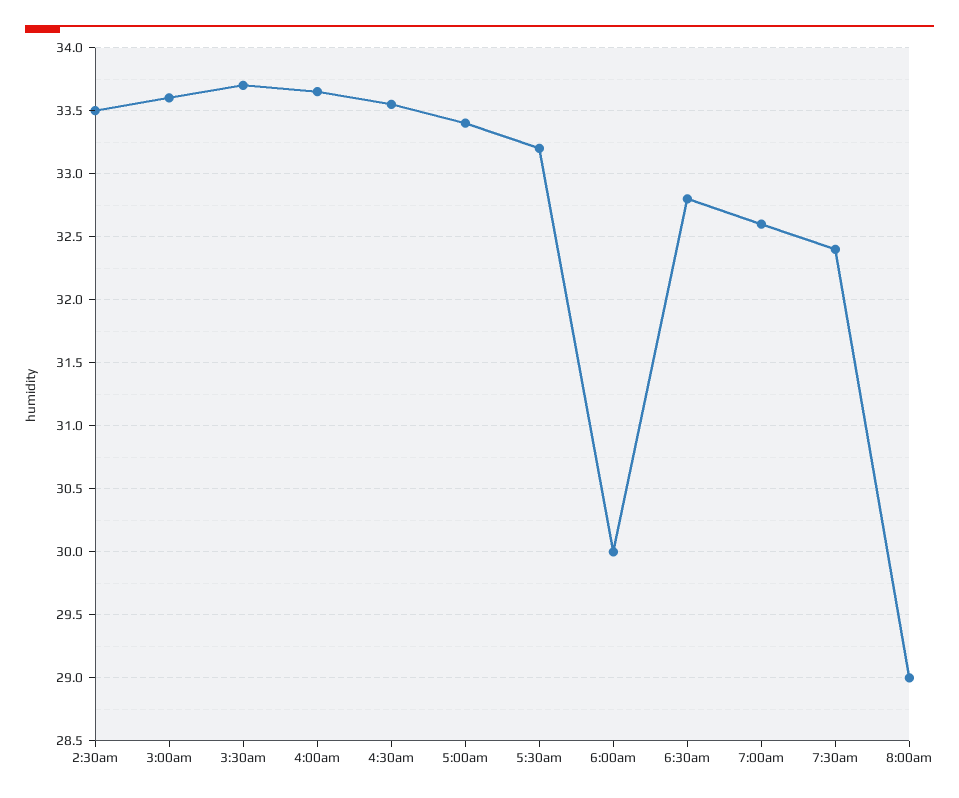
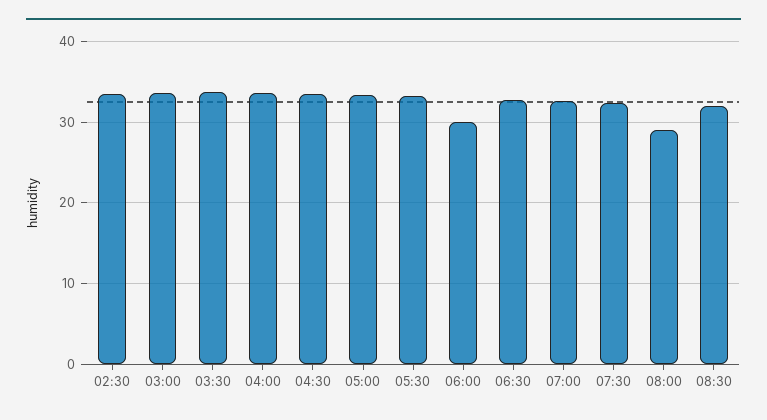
08:30: none -> 32

